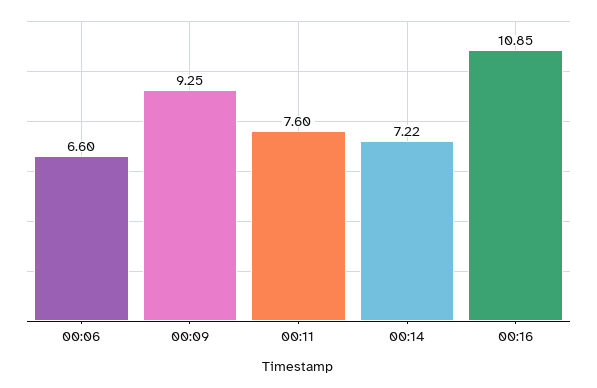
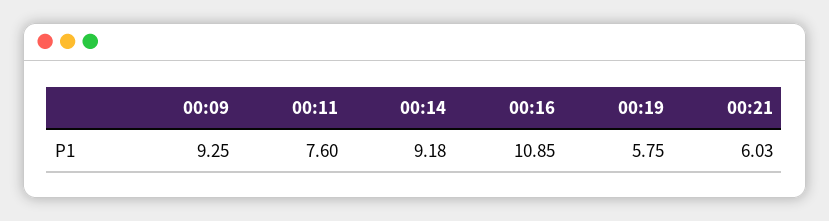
00:06: 6.6 -> none
00:14: 7.22 -> 9.18
00:19: none -> 5.75
00:21: none -> 6.03

